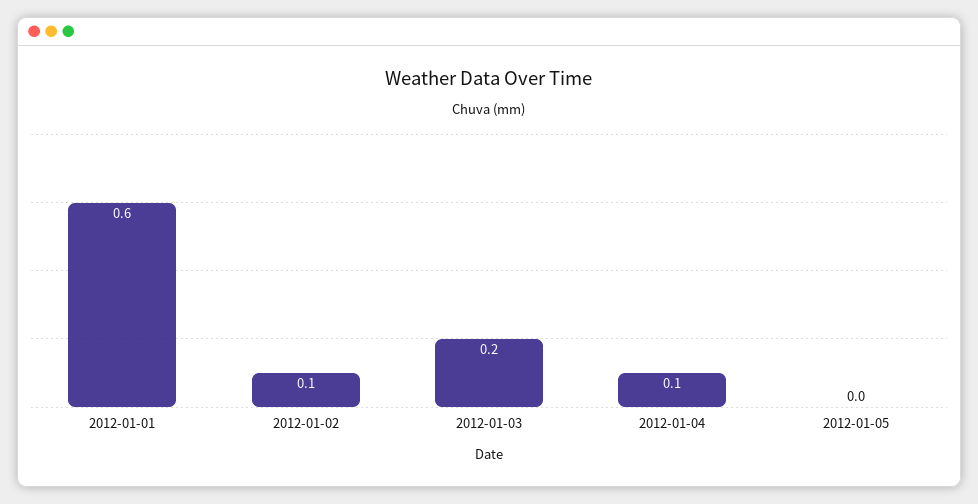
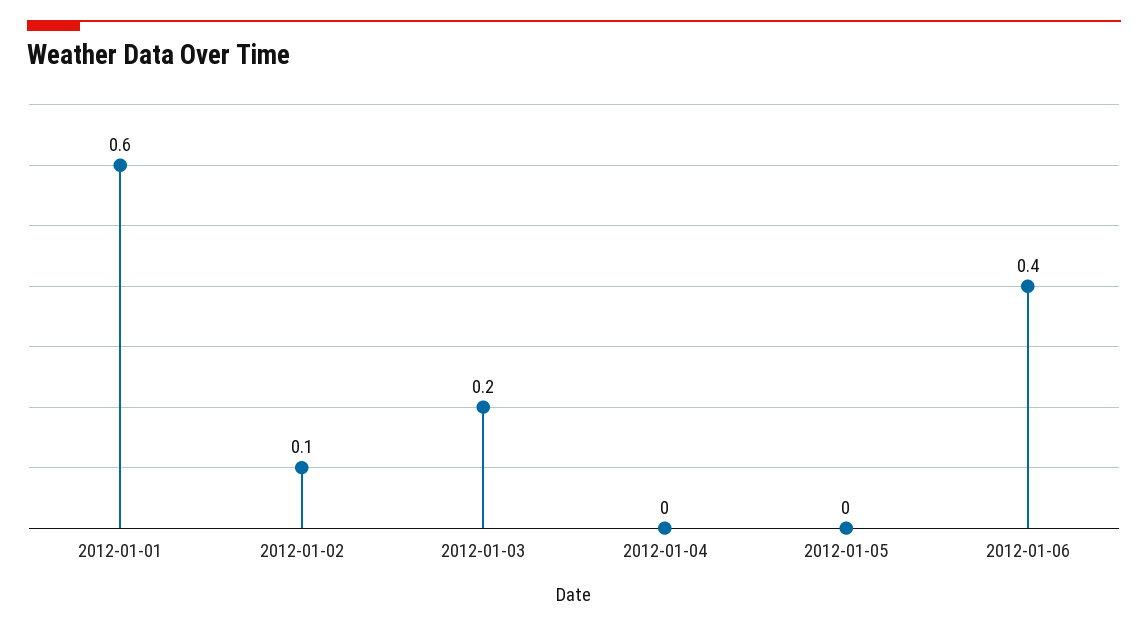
2012-01-04: 0.1 -> 0
2012-01-06: none -> 0.4

